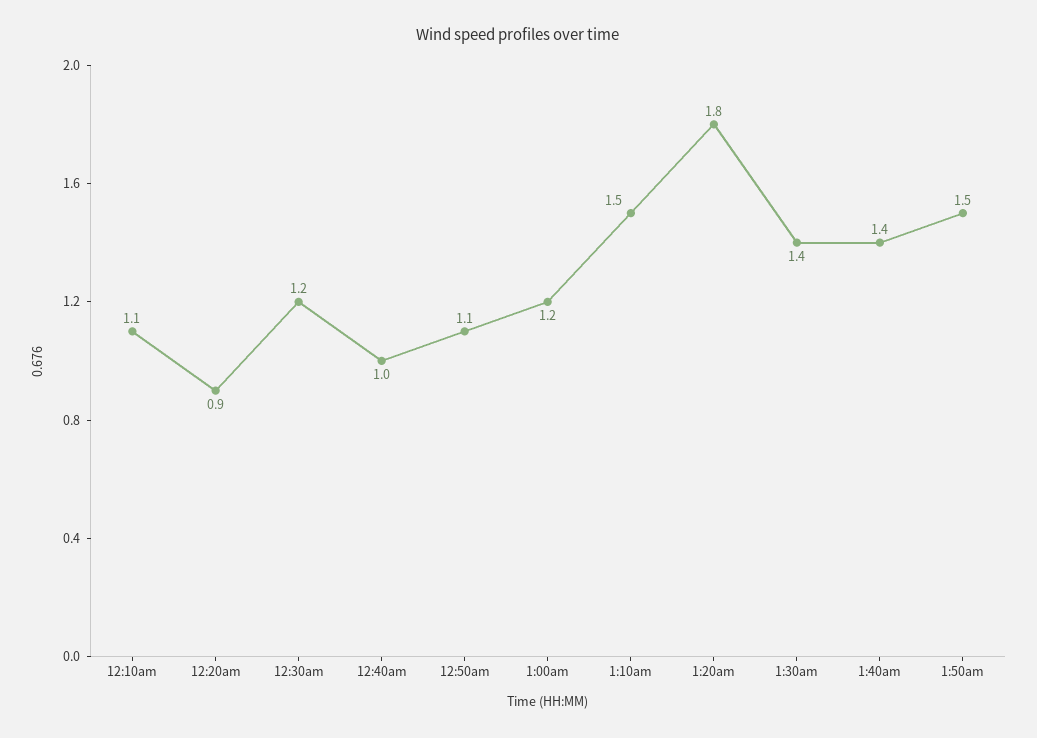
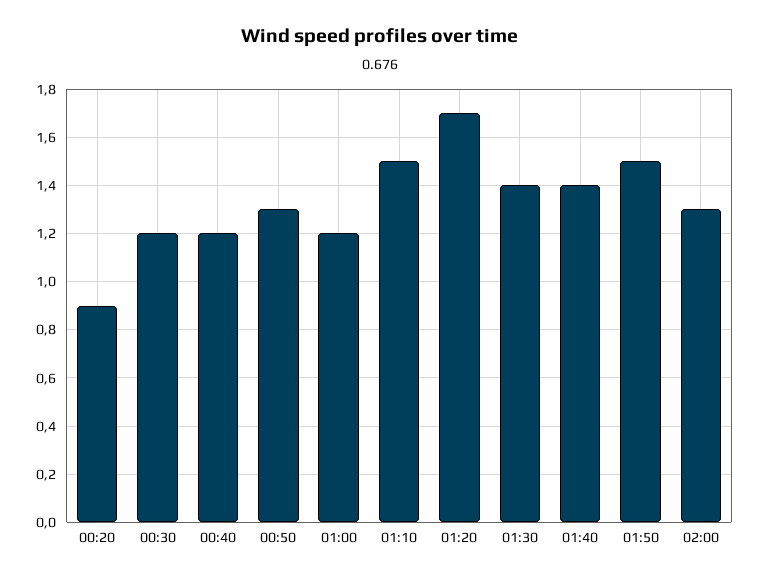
12:10am: 1.1 -> none
12:40am: 1 -> 1.2
12:50am: 1.1 -> 1.3
1:20am: 1.8 -> 1.7
02:00: none -> 1.3

